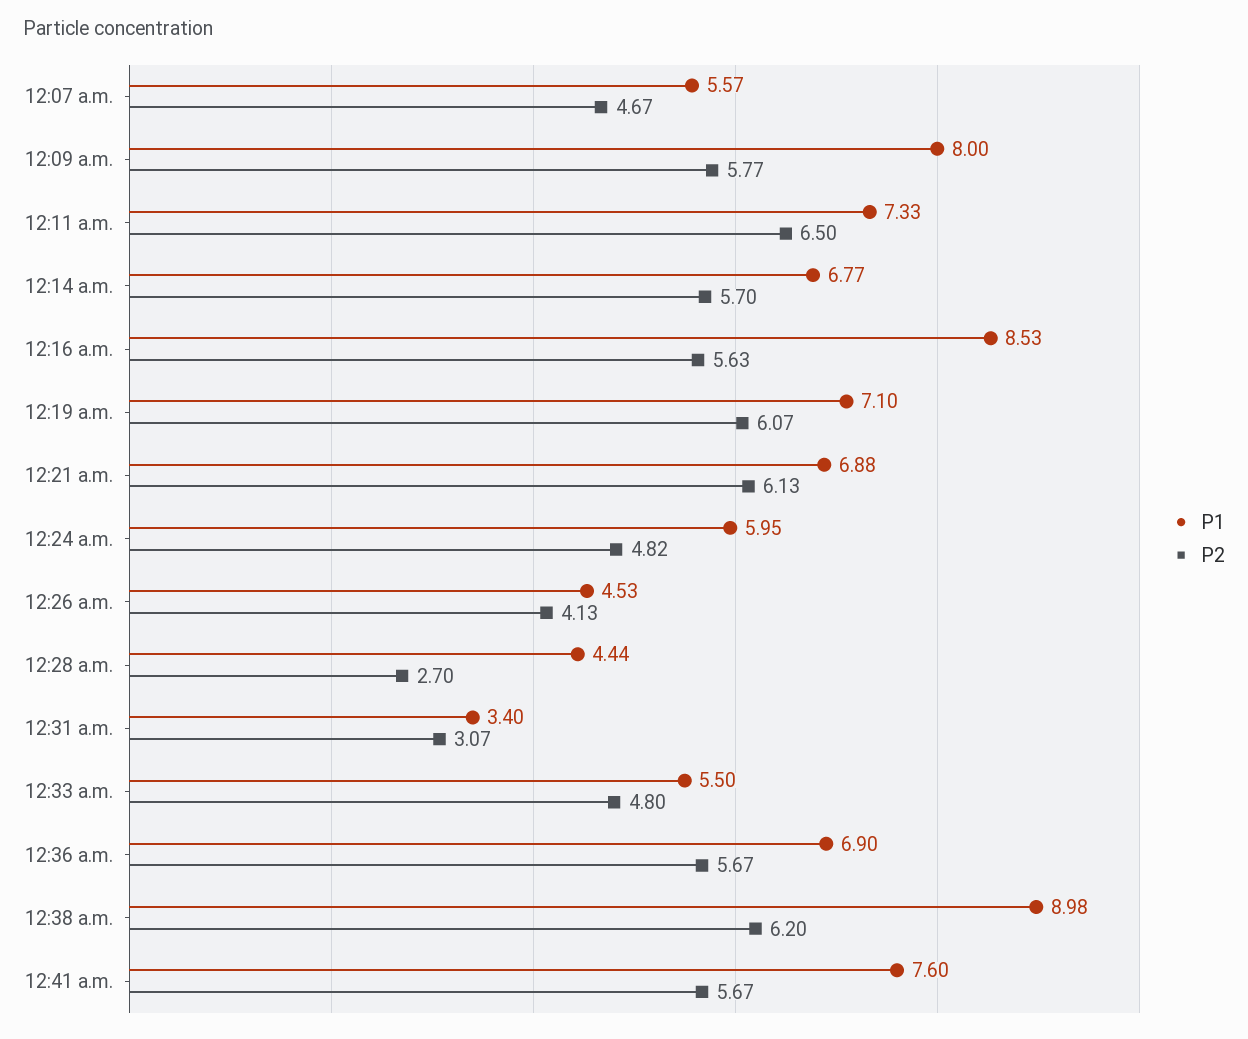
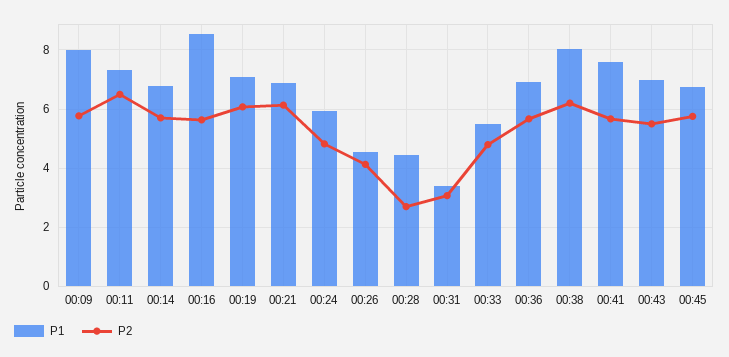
P1, 12:07 a.m.: 5.57 -> none
P2, 12:07 a.m.: 4.67 -> none
P1, 12:38 a.m.: 8.98 -> 8
P1, 00:43: none -> 7
P2, 00:43: none -> 5.5
P1, 00:45: none -> 6.75
P2, 00:45: none -> 5.75

